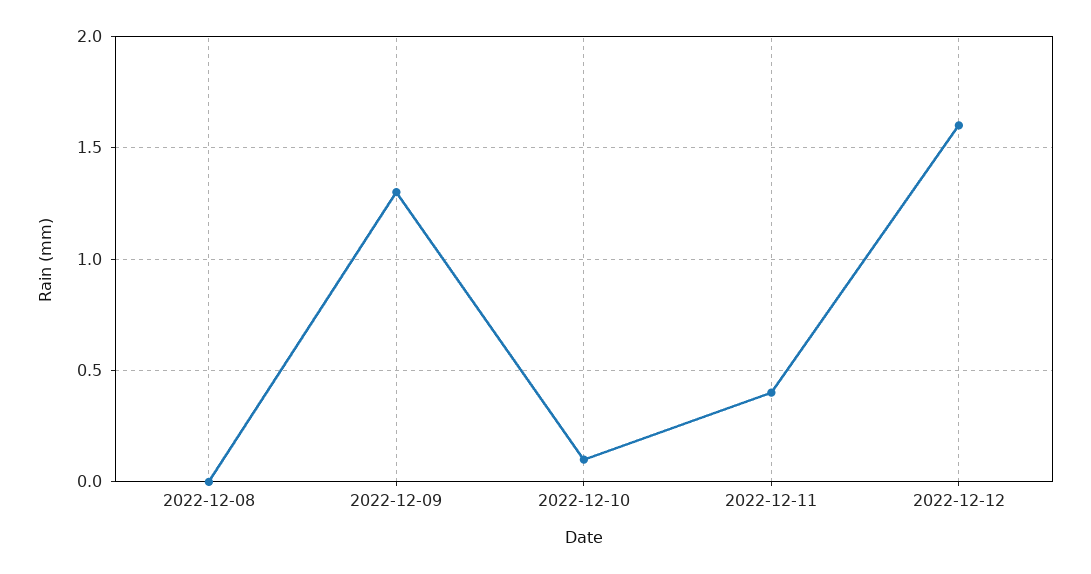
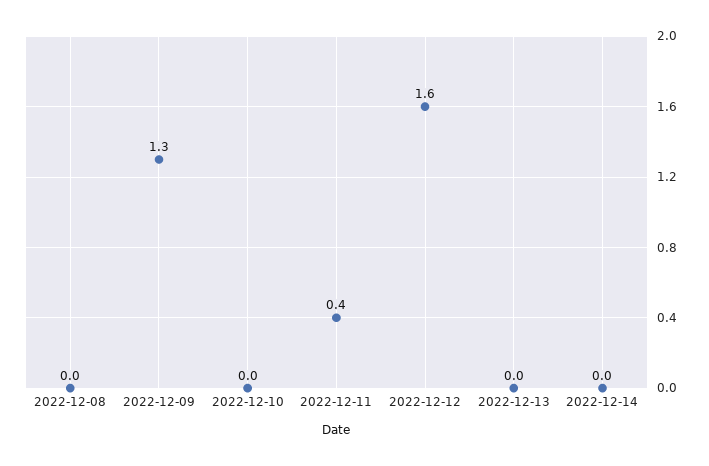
2022-12-10: 0.1 -> 0
2022-12-13: none -> 0
2022-12-14: none -> 0

